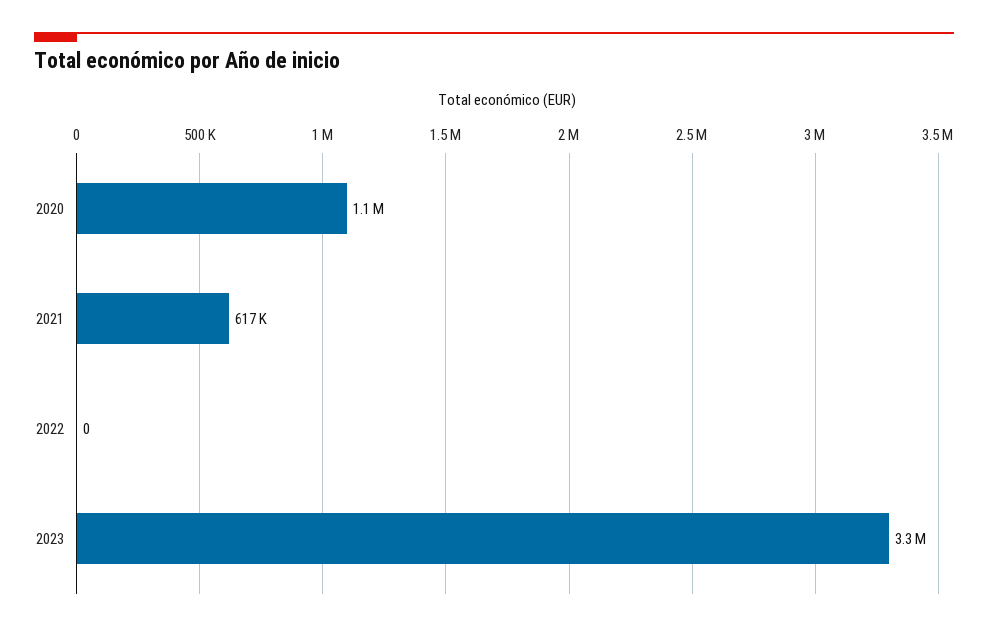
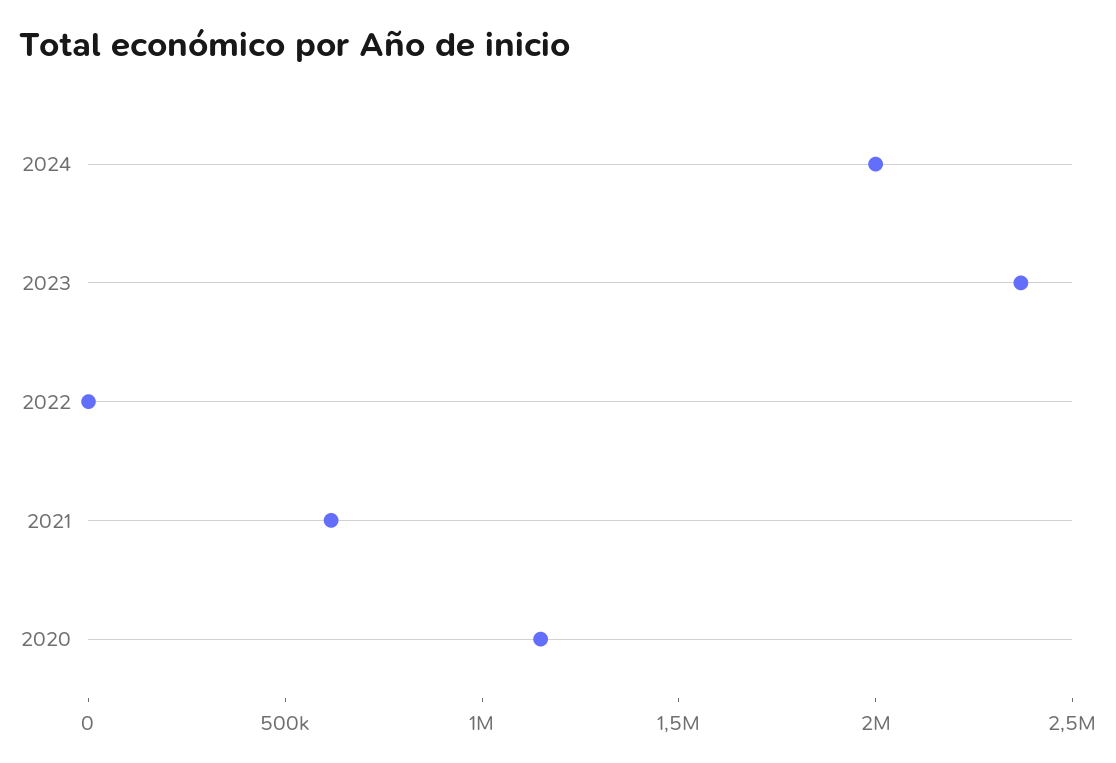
2023: 3300000 -> 2400000
2024: none -> 2000000

